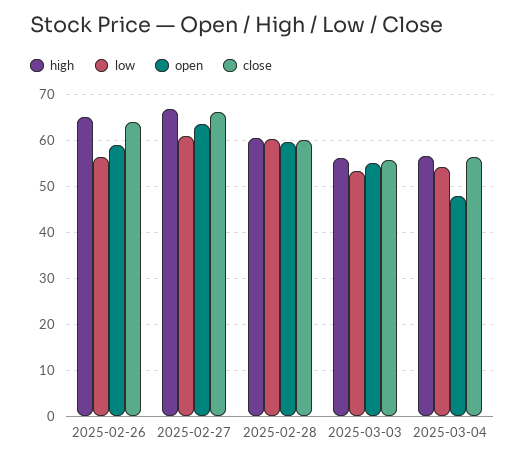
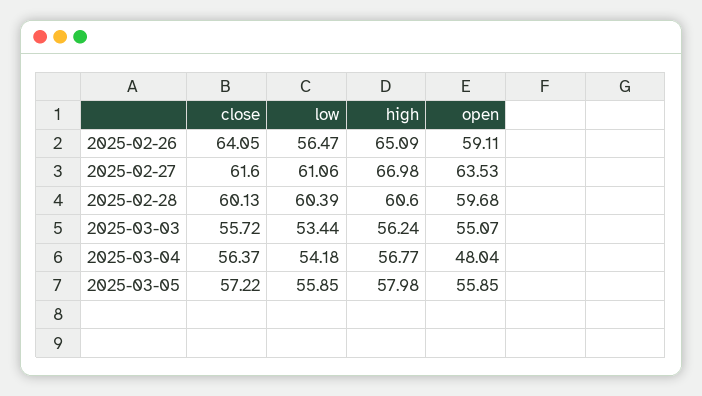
close, 2025-02-27: 66 -> 61.6
close, 2025-03-05: none -> 57.22
low, 2025-03-05: none -> 55.85
high, 2025-03-05: none -> 57.98
open, 2025-03-05: none -> 55.85

